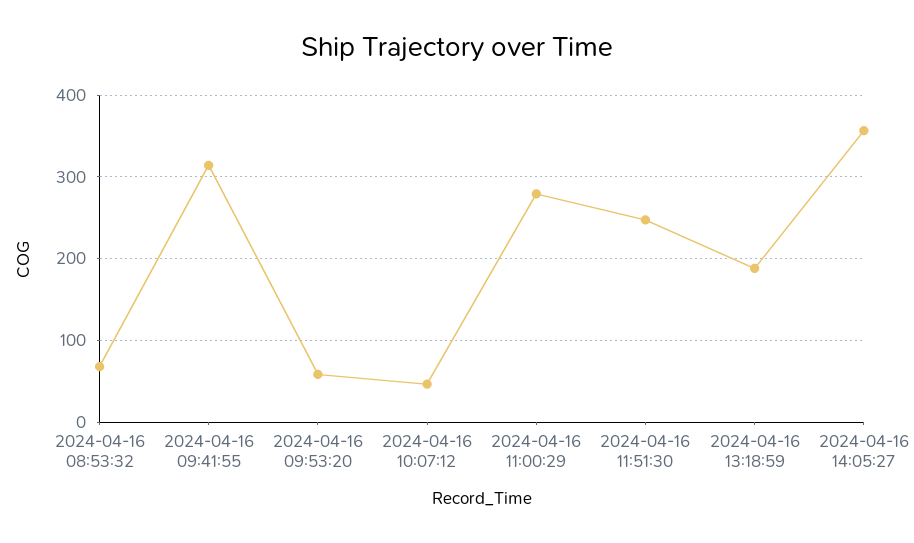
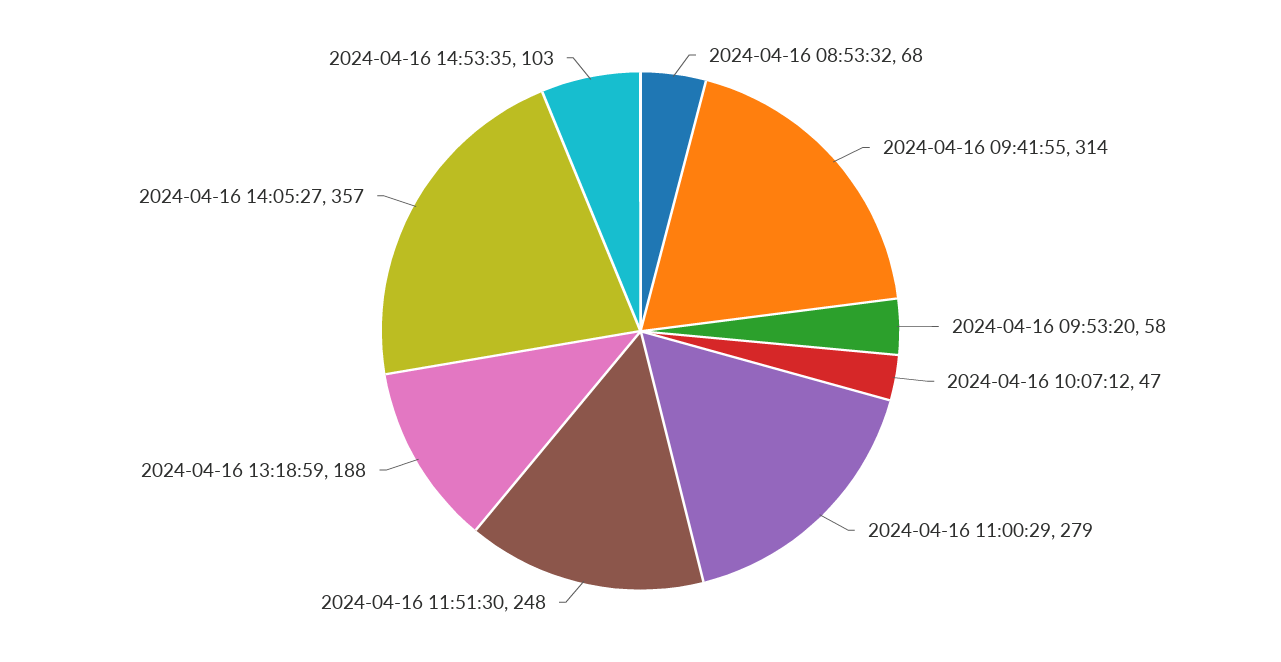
2024-04-16 14:53:35: none -> 103

